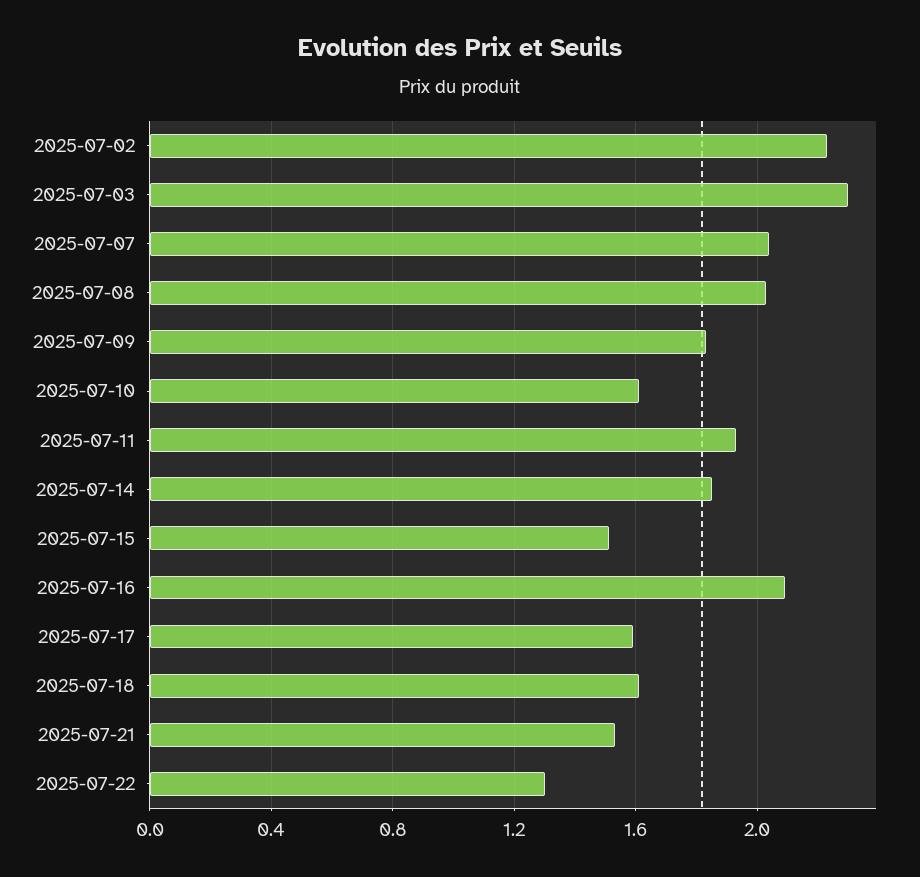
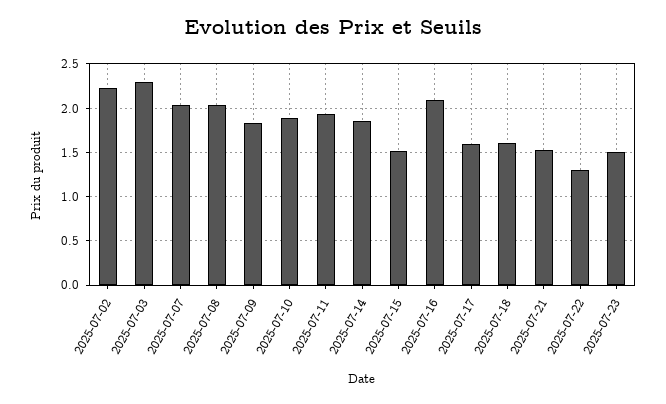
2025-07-10: 1.6 -> 1.9
2025-07-23: none -> 1.5

